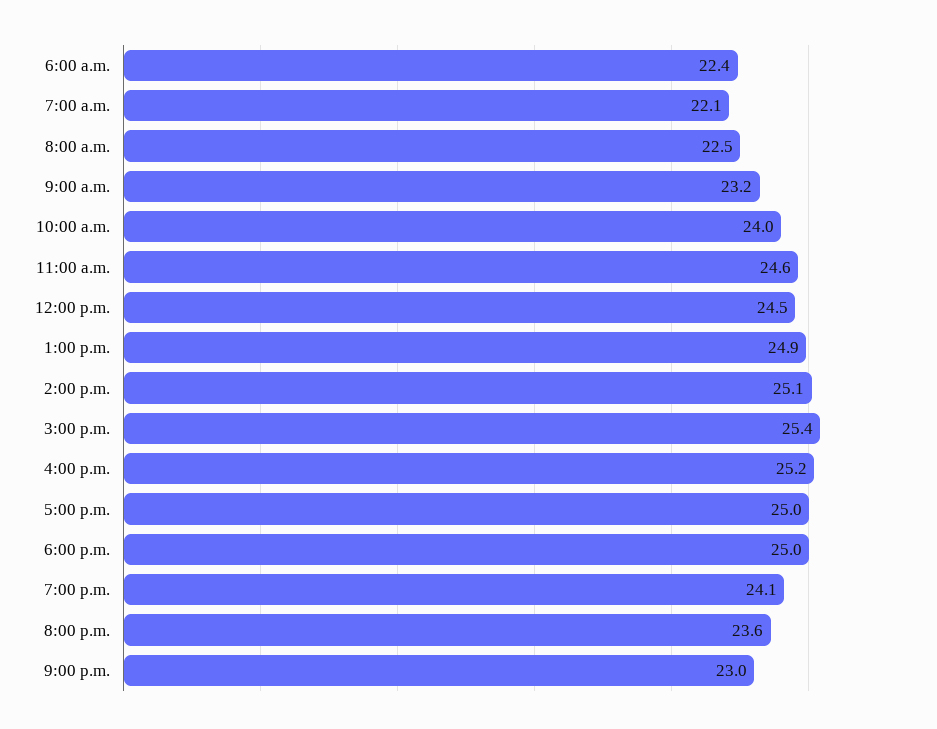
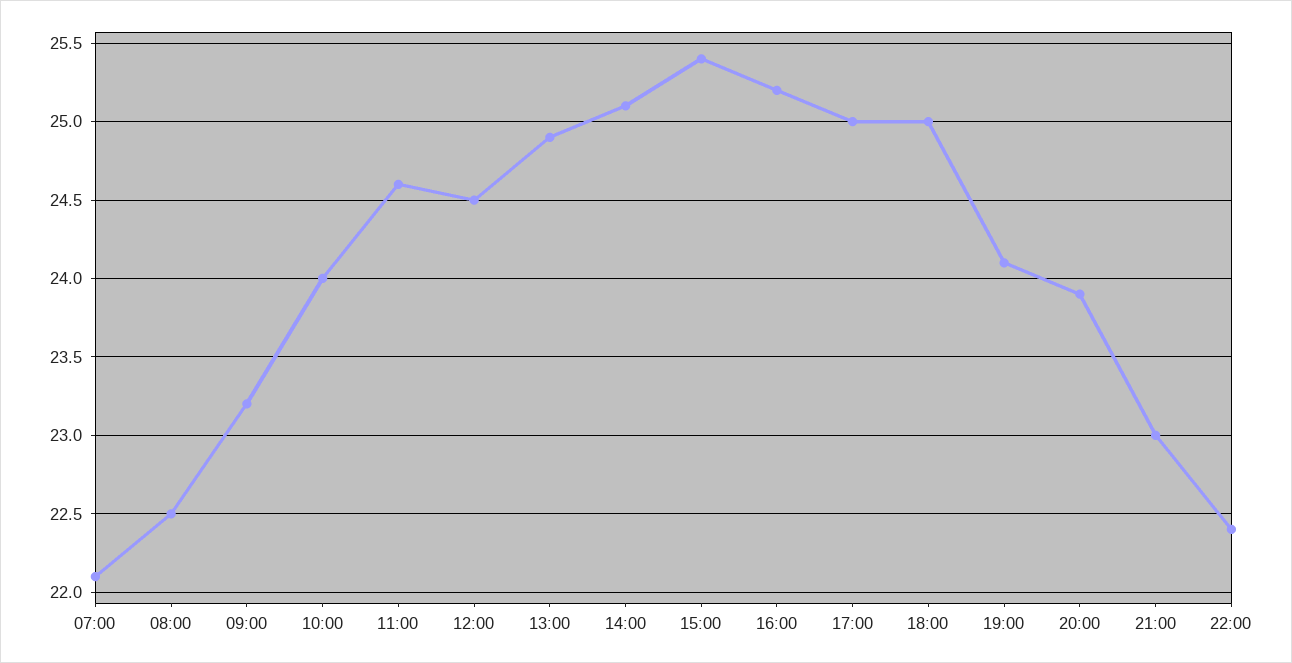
6:00 a.m.: 22.4 -> none
8:00 p.m.: 23.6 -> 23.9
22:00: none -> 22.4

